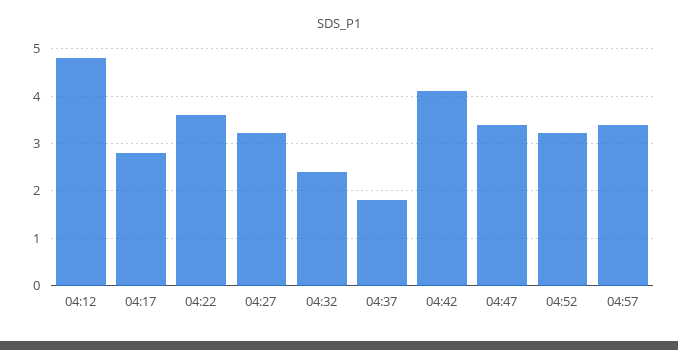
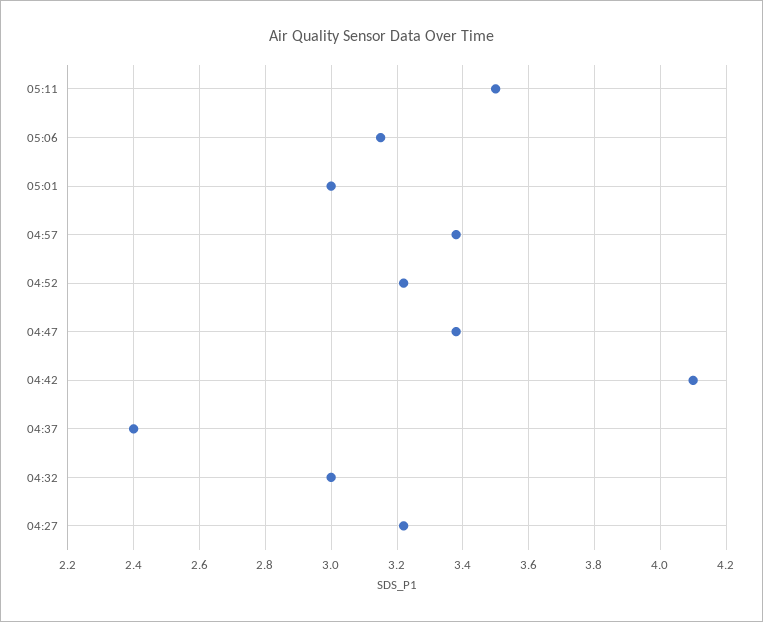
04:12: 4.8 -> none
04:17: 2.8 -> none
04:22: 3.6 -> none
04:32: 2.4 -> 3
04:37: 1.8 -> 2.4
05:11: none -> 3.5
05:06: none -> 3.15
05:01: none -> 3

